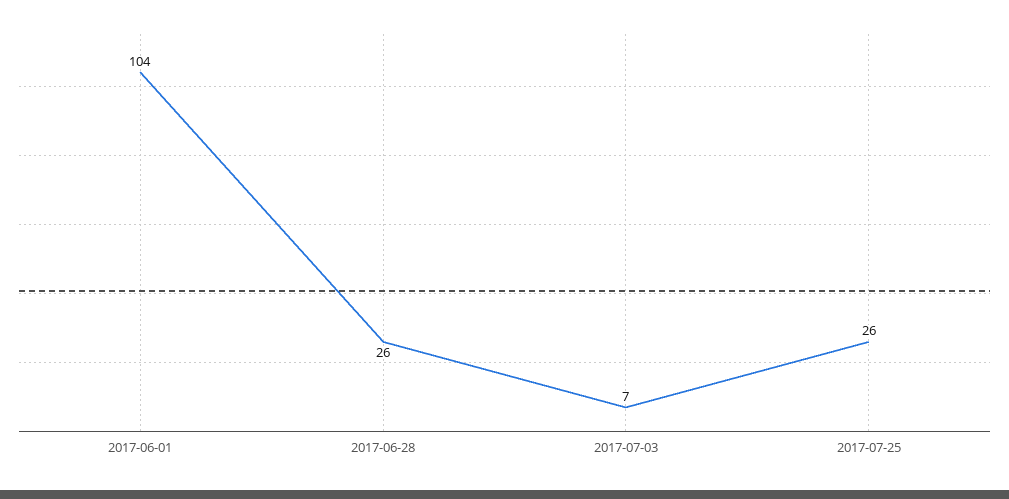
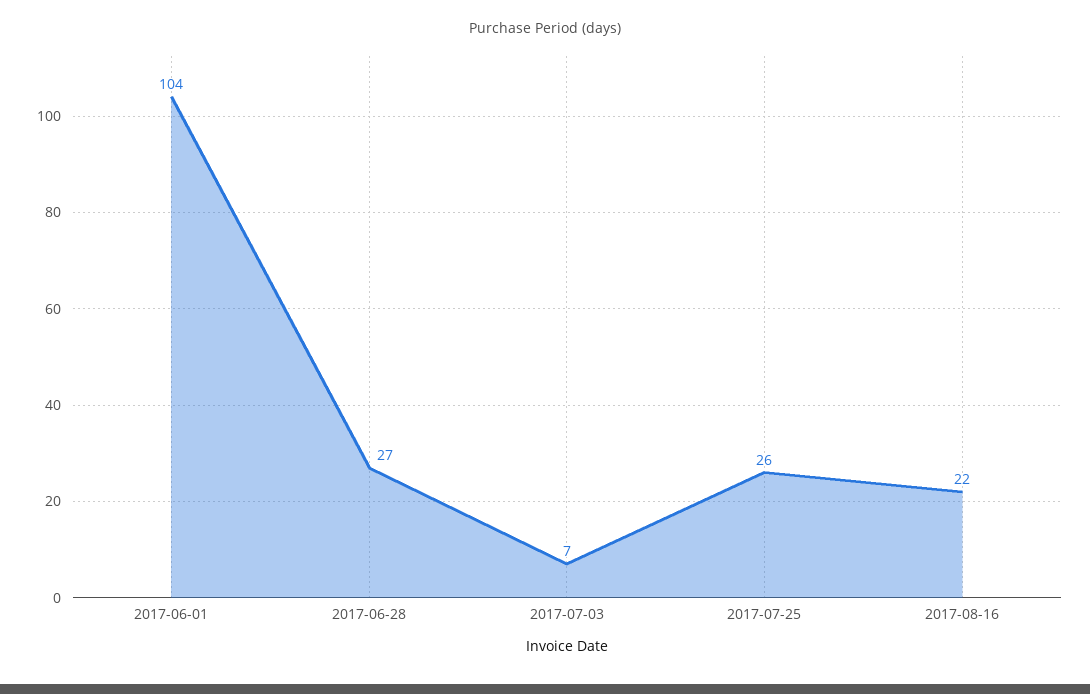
2017-06-28: 26 -> 27
2017-08-16: none -> 22

